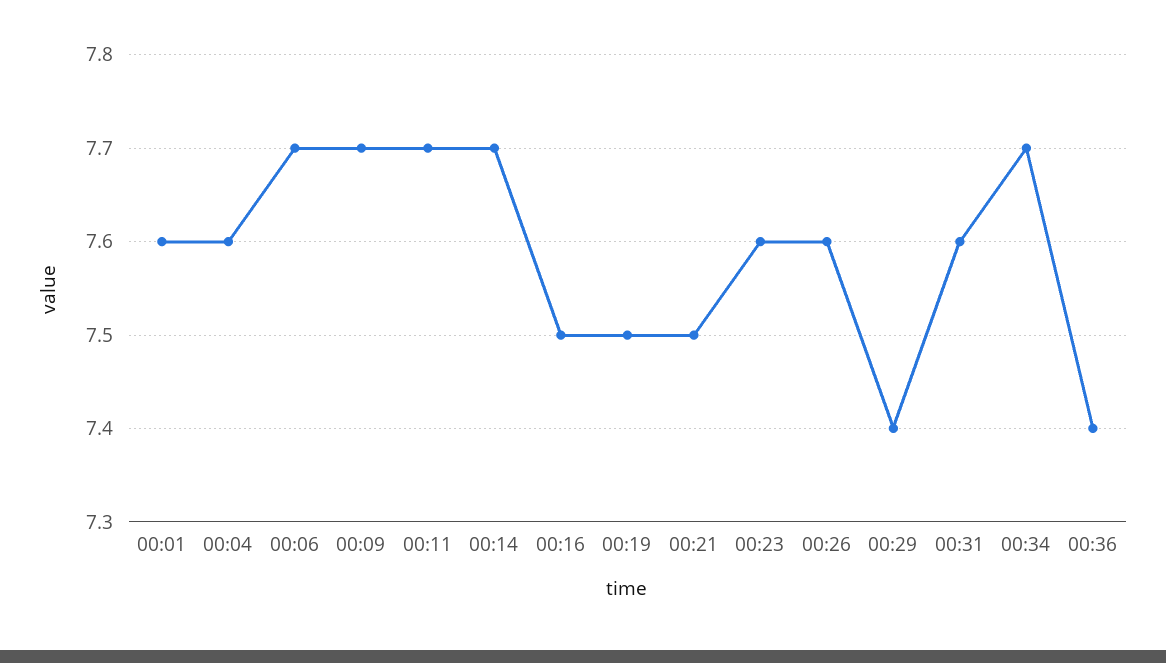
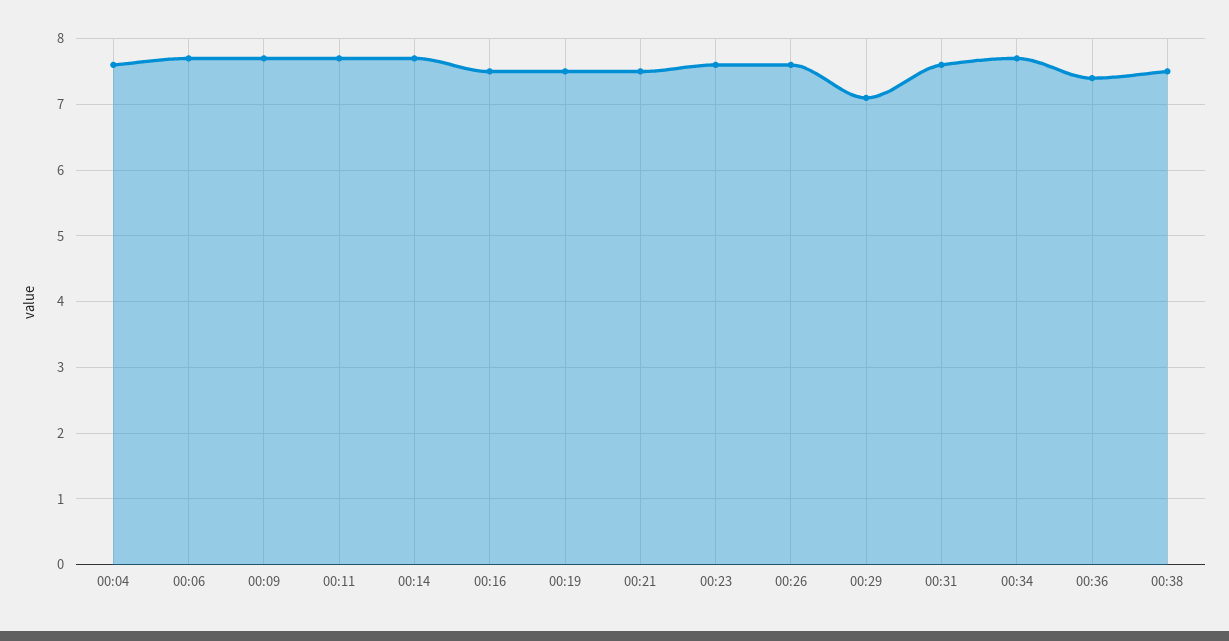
00:01: 7.6 -> none
00:29: 7.4 -> 7.1
00:38: none -> 7.5

